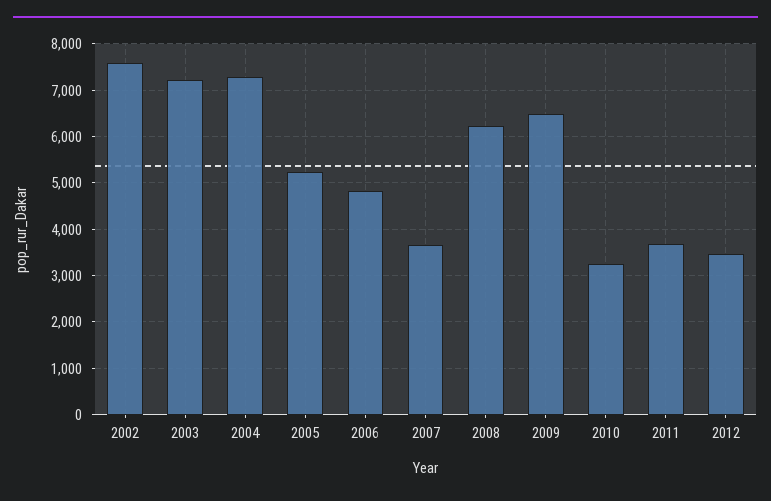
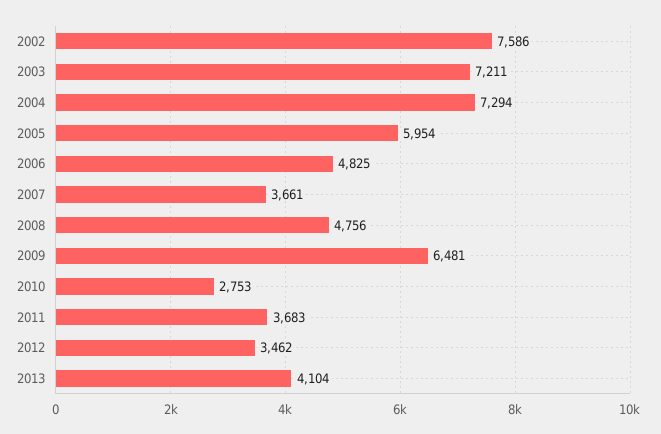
2005: 5200 -> 5954
2008: 6200 -> 4756
2010: 3200 -> 2753
2013: none -> 4104

